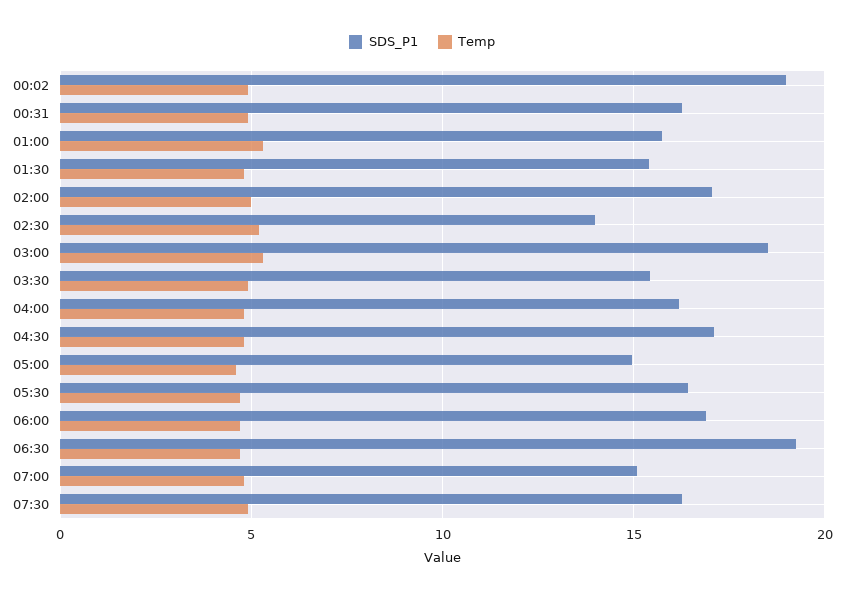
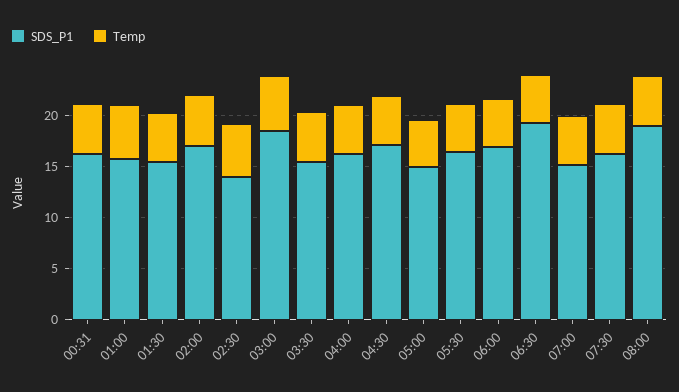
SDS_P1, 00:02: 19 -> none
Temp, 00:02: 5 -> none
SDS_P1, 08:00: none -> 19
Temp, 08:00: none -> 5

